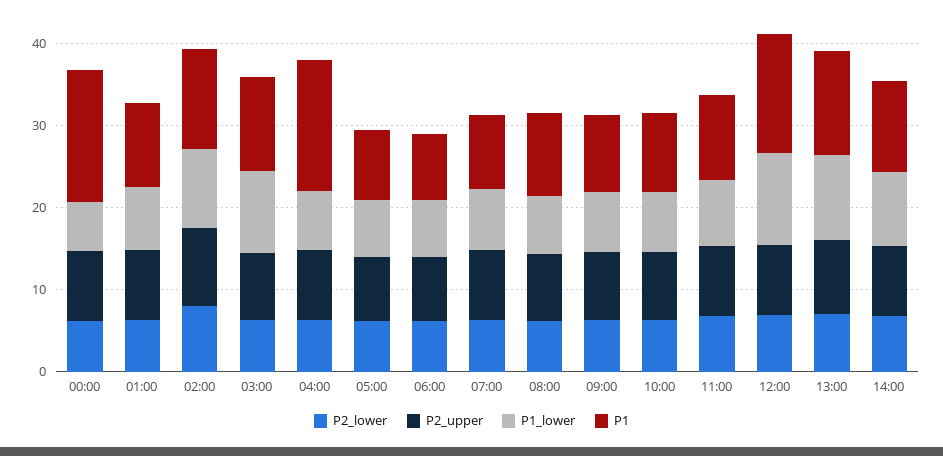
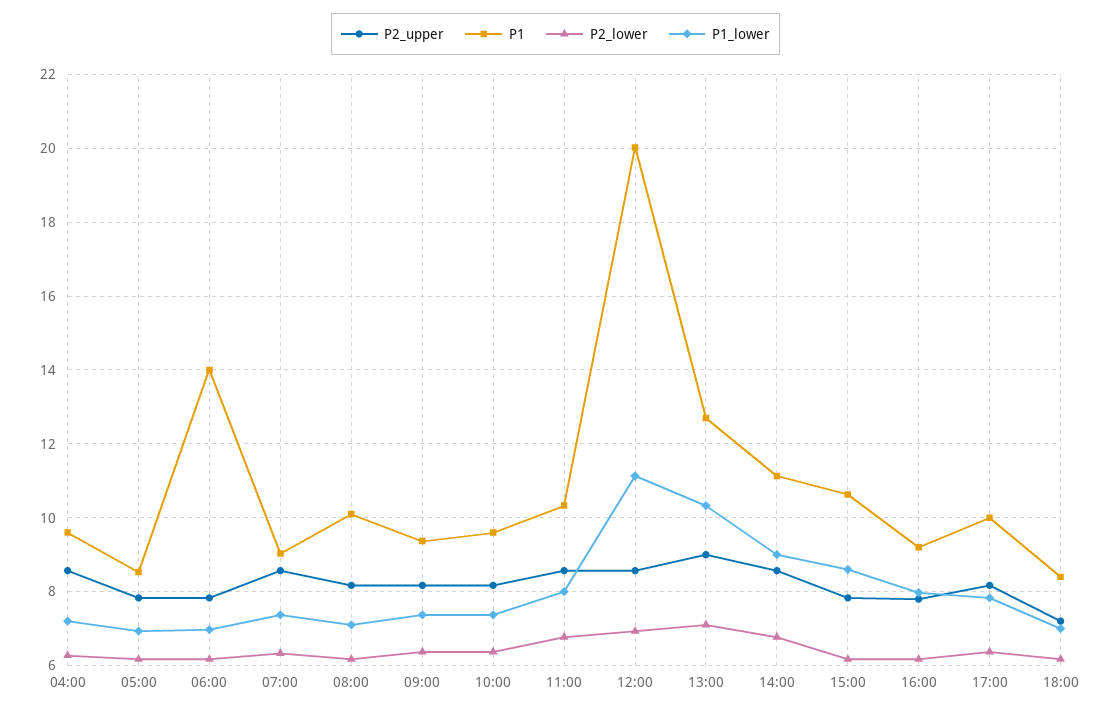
P2_lower, 00:00: 6 -> none
P2_upper, 00:00: 8 -> none
P1_lower, 00:00: 6 -> none
P1, 00:00: 16 -> none
P2_lower, 01:00: 6 -> none
P2_upper, 01:00: 8 -> none
P1_lower, 01:00: 8 -> none
P1, 01:00: 10 -> none
P2_lower, 02:00: 8 -> none
P2_upper, 02:00: 10 -> none
P1_lower, 02:00: 10 -> none
P1, 02:00: 12 -> none
P2_lower, 03:00: 6 -> none
P2_upper, 03:00: 8 -> none
P1_lower, 03:00: 10 -> none
P1, 03:00: 12 -> none
P1, 04:00: 16 -> 9.6
P1, 06:00: 8 -> 14
P1, 12:00: 14 -> 20
P2_upper, 15:00: none -> 7.8
P1, 15:00: none -> 10.6
P2_lower, 15:00: none -> 6.2
P1_lower, 15:00: none -> 8.6
P2_upper, 16:00: none -> 7.8
P1, 16:00: none -> 9.2
P2_lower, 16:00: none -> 6.2
P1_lower, 16:00: none -> 8
P2_upper, 17:00: none -> 8.2
P1, 17:00: none -> 10
P2_lower, 17:00: none -> 6.4
P1_lower, 17:00: none -> 7.8
P2_upper, 18:00: none -> 7.2
P1, 18:00: none -> 8.4
P2_lower, 18:00: none -> 6.2
P1_lower, 18:00: none -> 7

